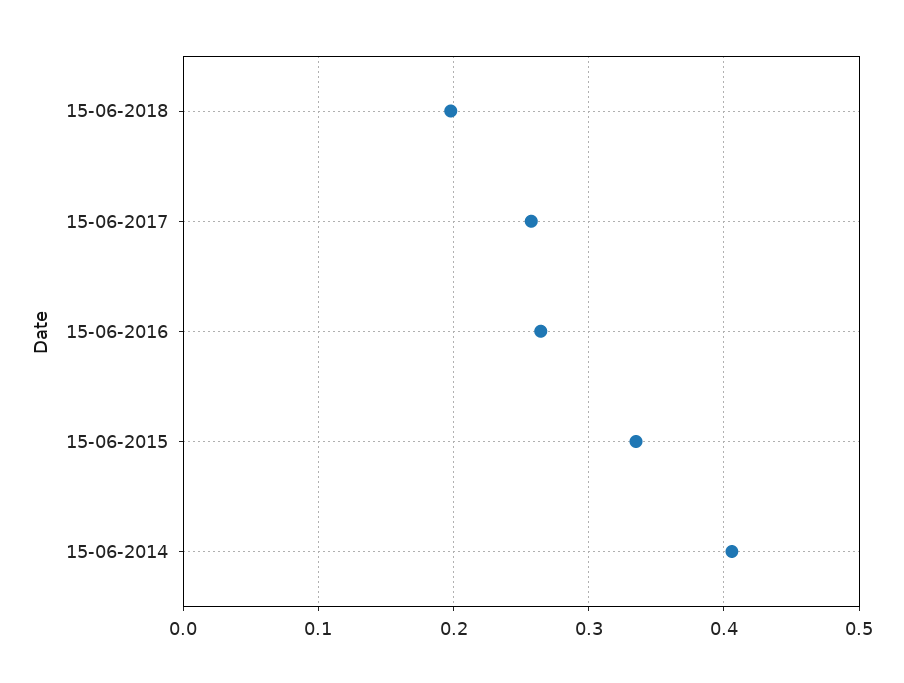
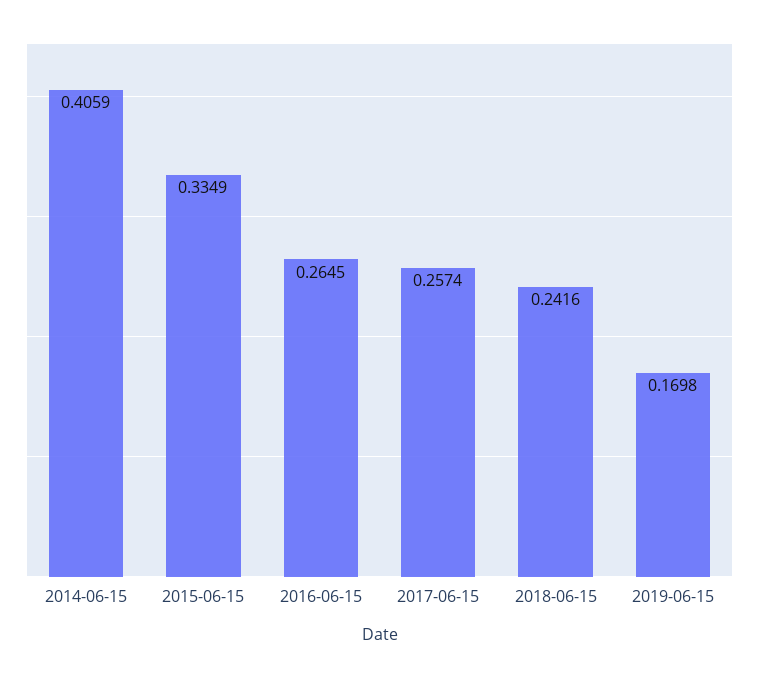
15-06-2018: 0.2 -> 0.2416
2019-06-15: none -> 0.1698

